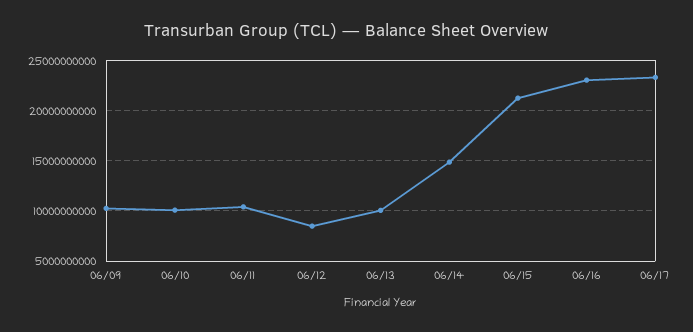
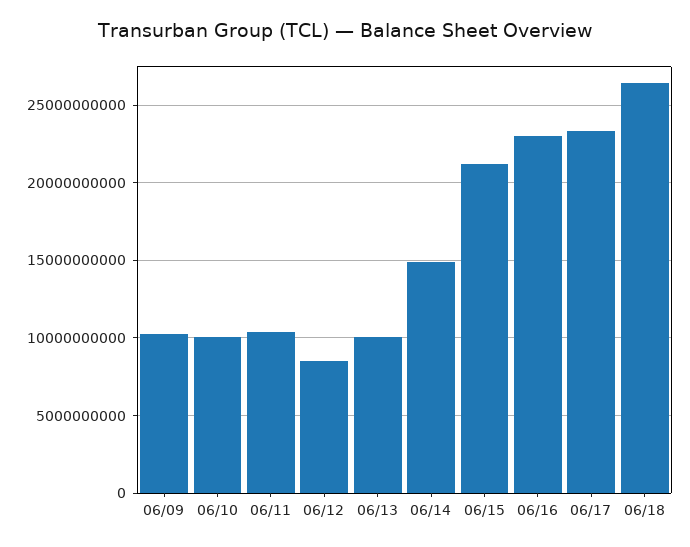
06/18: none -> 26500000000

